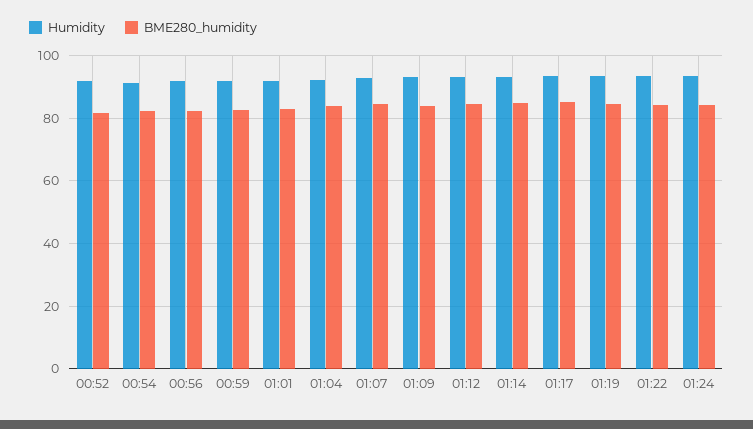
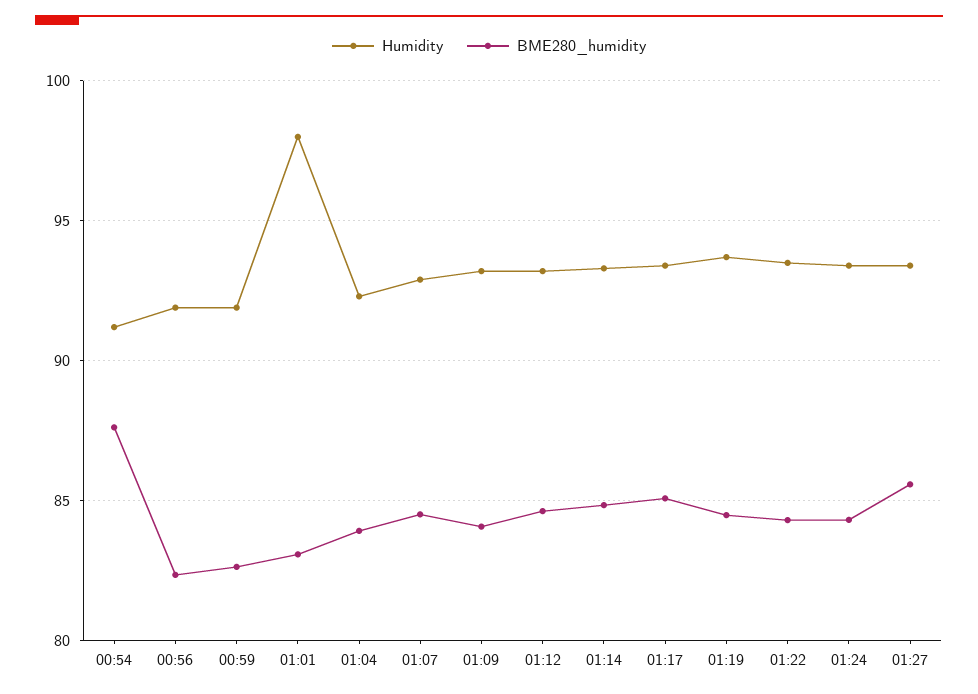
Humidity, 00:52: 92 -> none
BME280_humidity, 00:52: 82 -> none
BME280_humidity, 00:54: 82 -> 87.5
Humidity, 01:01: 92 -> 98
Humidity, 01:27: none -> 93.5
BME280_humidity, 01:27: none -> 85.5

